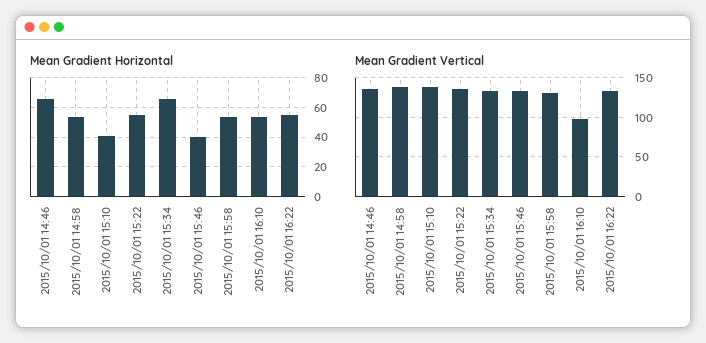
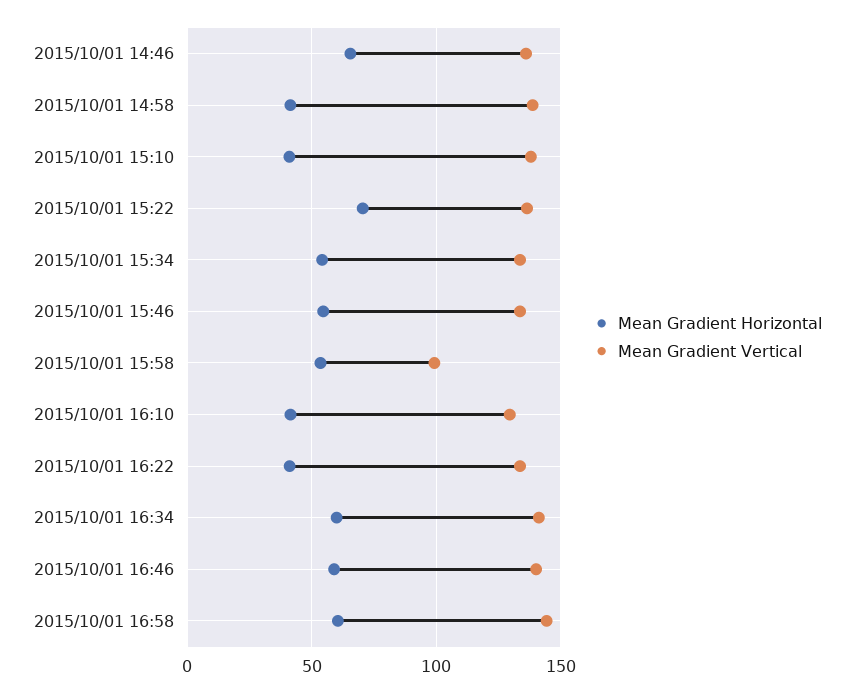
Mean Gradient Horizontal, 2015/10/01 14:58: 55 -> 40
Mean Gradient Horizontal, 2015/10/01 15:22: 55 -> 70
Mean Gradient Horizontal, 2015/10/01 15:34: 65 -> 55
Mean Gradient Horizontal, 2015/10/01 15:46: 40 -> 55
Mean Gradient Horizontal, 2015/10/01 16:10: 55 -> 40
Mean Gradient Horizontal, 2015/10/01 16:22: 55 -> 40
Mean Gradient Vertical, 2015/10/01 15:58: 130 -> 100
Mean Gradient Vertical, 2015/10/01 16:10: 100 -> 130
Mean Gradient Horizontal, 2015/10/01 16:34: none -> 60
Mean Gradient Vertical, 2015/10/01 16:34: none -> 140
Mean Gradient Horizontal, 2015/10/01 16:46: none -> 60
Mean Gradient Vertical, 2015/10/01 16:46: none -> 140
Mean Gradient Horizontal, 2015/10/01 16:58: none -> 60
Mean Gradient Vertical, 2015/10/01 16:58: none -> 145

